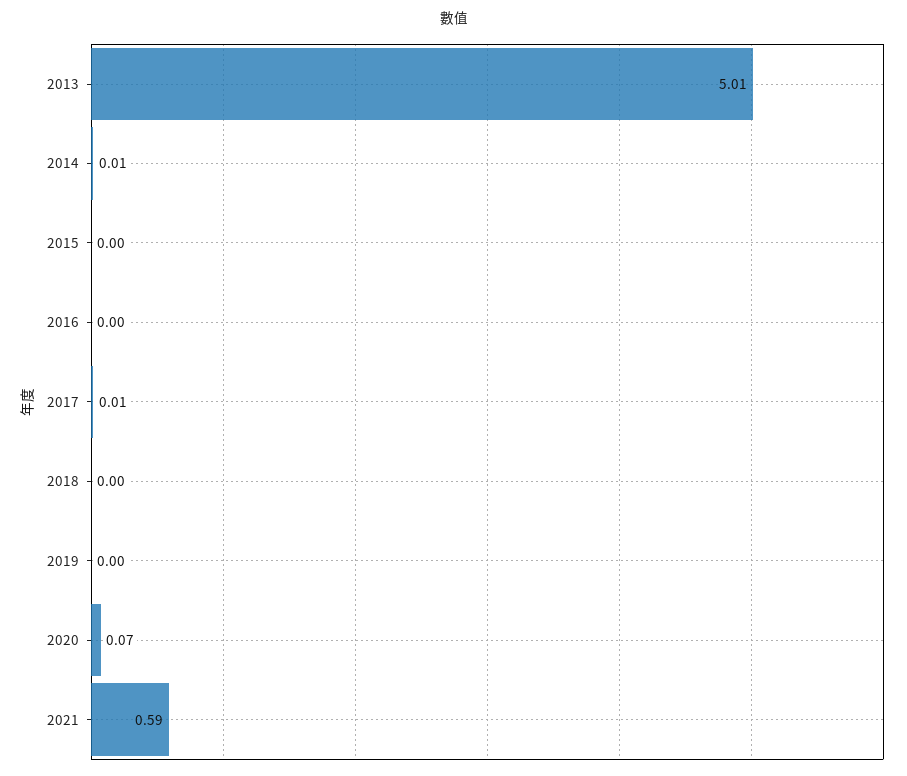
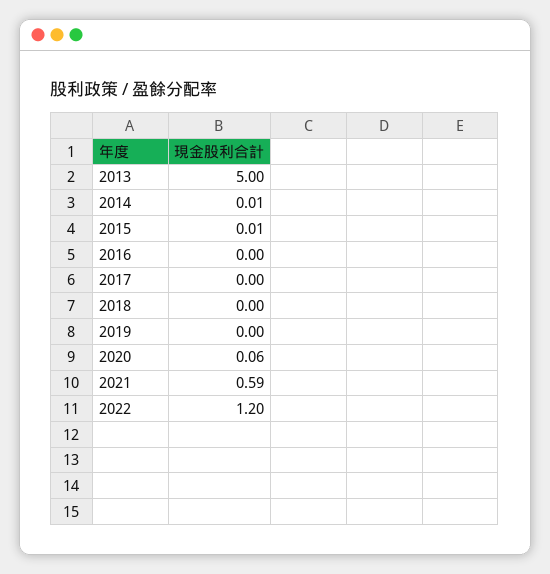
2013: 5.01 -> 5
2015: 0 -> 0.01
2017: 0.01 -> 0
2020: 0.07 -> 0.06
2022: none -> 1.2

